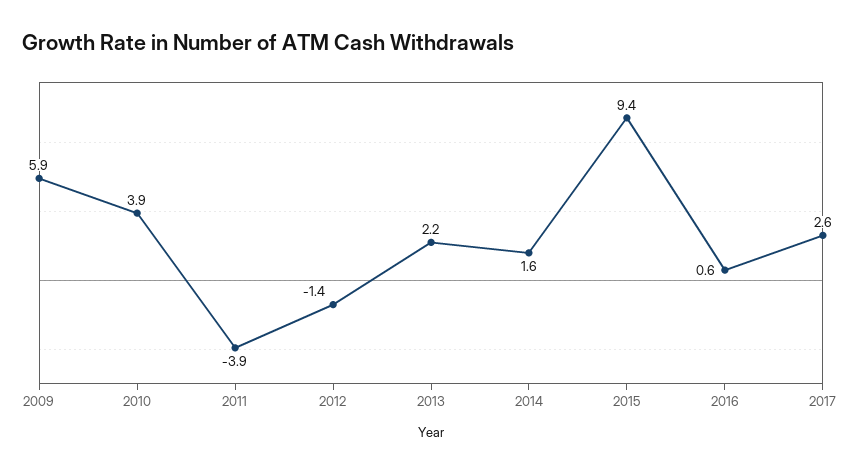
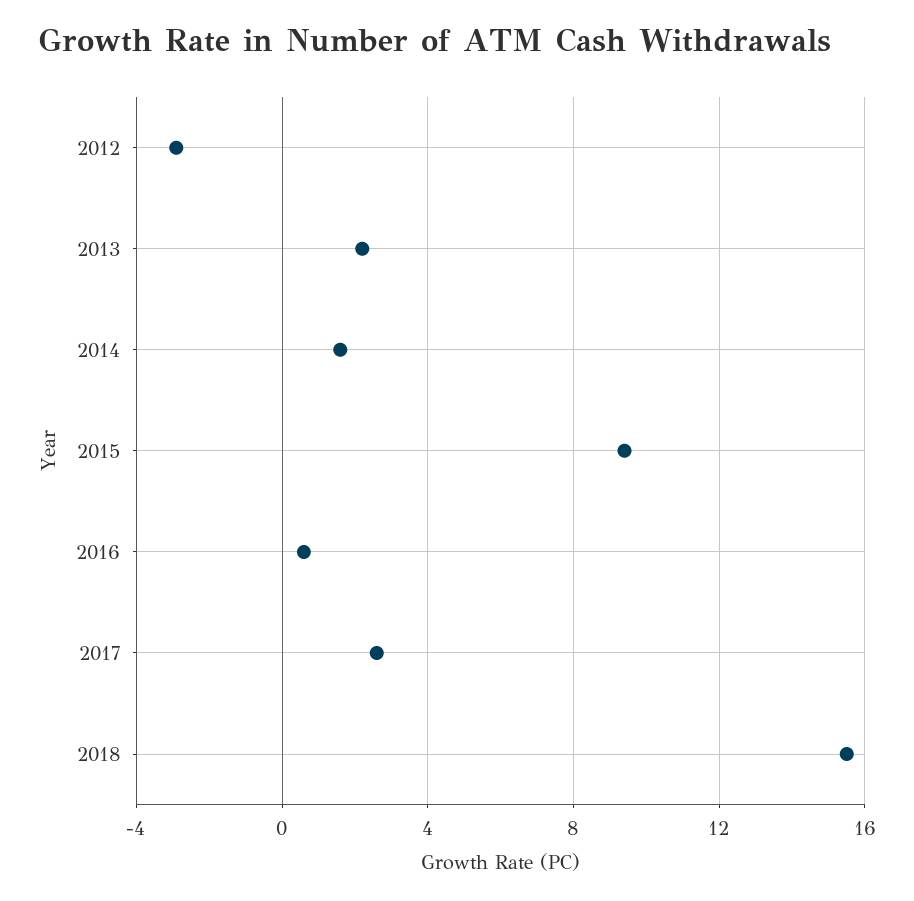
2009: 5.9 -> none
2010: 3.9 -> none
2011: -3.9 -> none
2012: -1.4 -> -3
2018: none -> 15.5

